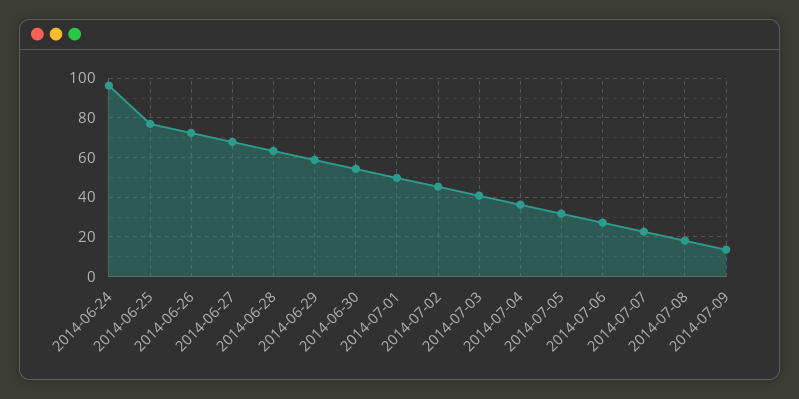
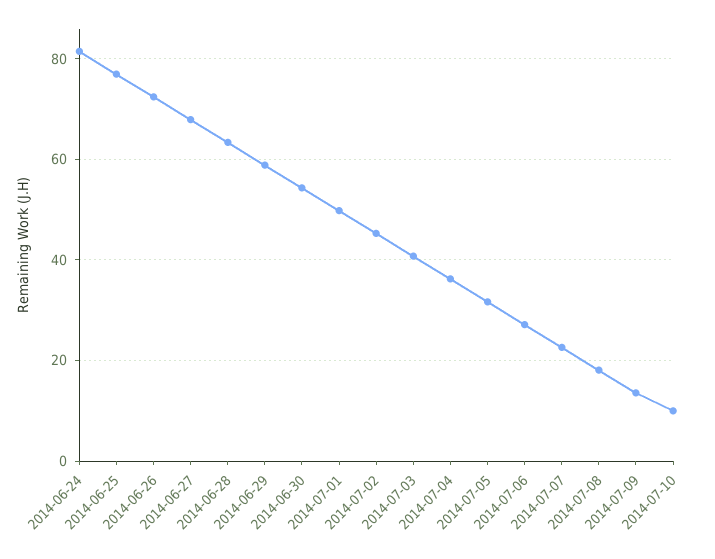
2014-06-24: 95 -> 82
2014-07-10: none -> 10

